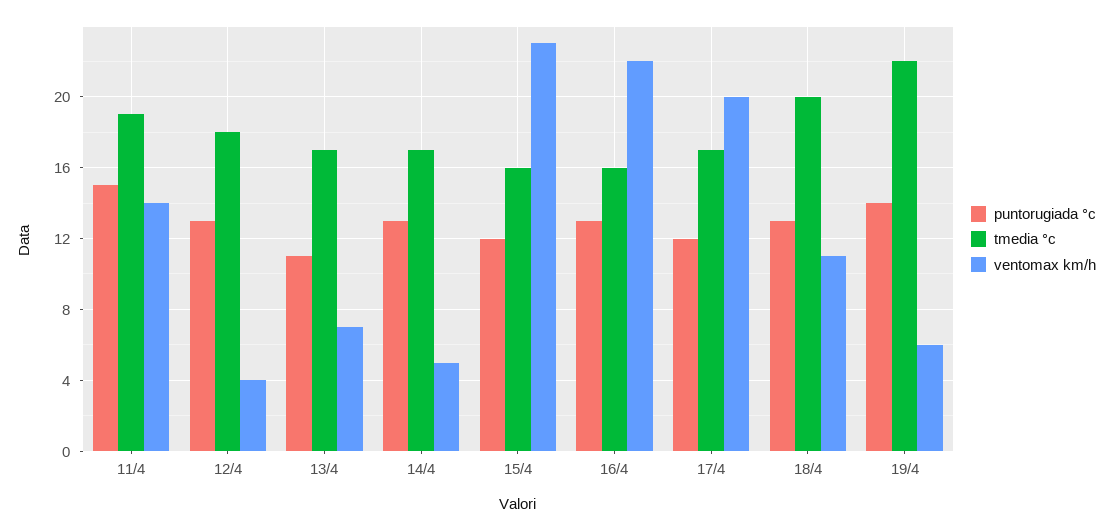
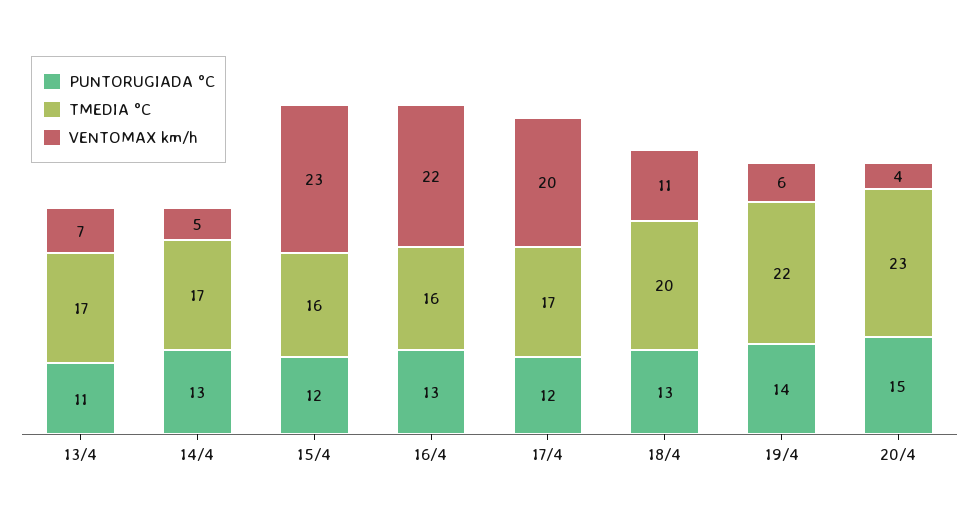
puntorugiada °c, 11/4: 15 -> none
tmedia °c, 11/4: 19 -> none
ventomax km/h, 11/4: 14 -> none
puntorugiada °c, 12/4: 13 -> none
tmedia °c, 12/4: 18 -> none
ventomax km/h, 12/4: 4 -> none
puntorugiada °c, 20/4: none -> 15
tmedia °c, 20/4: none -> 23
ventomax km/h, 20/4: none -> 4

